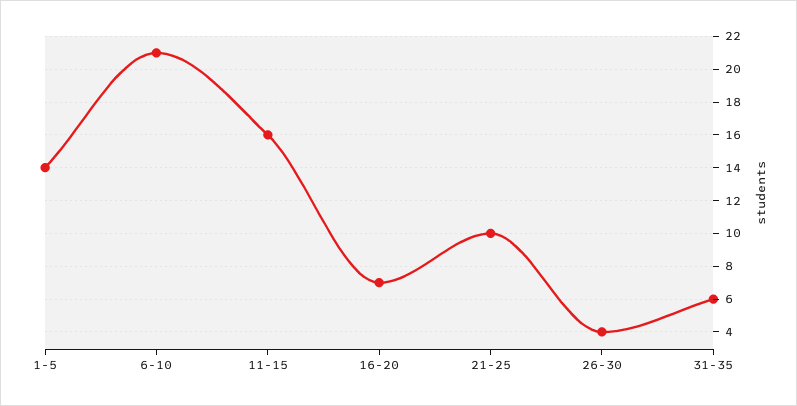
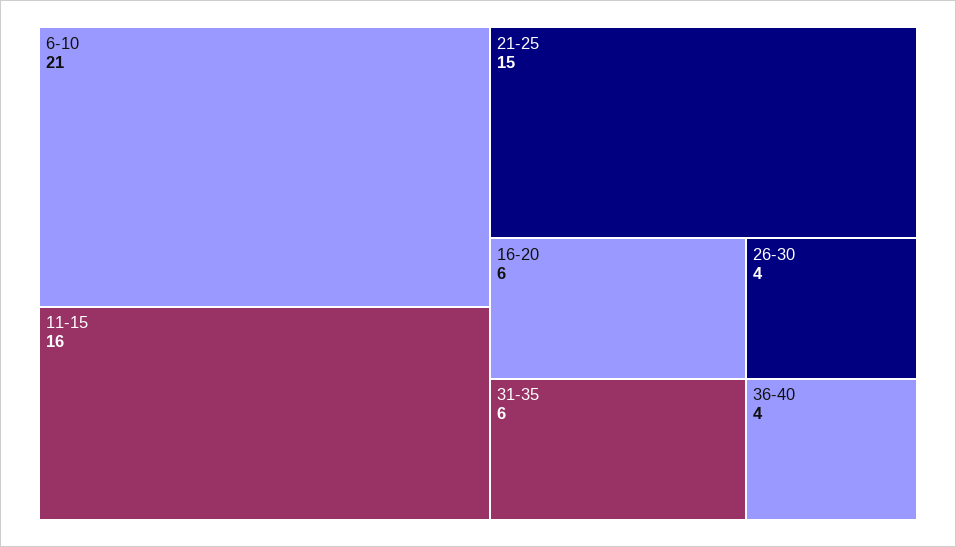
1-5: 14 -> none
16-20: 7 -> 6
21-25: 10 -> 15
36-40: none -> 4

